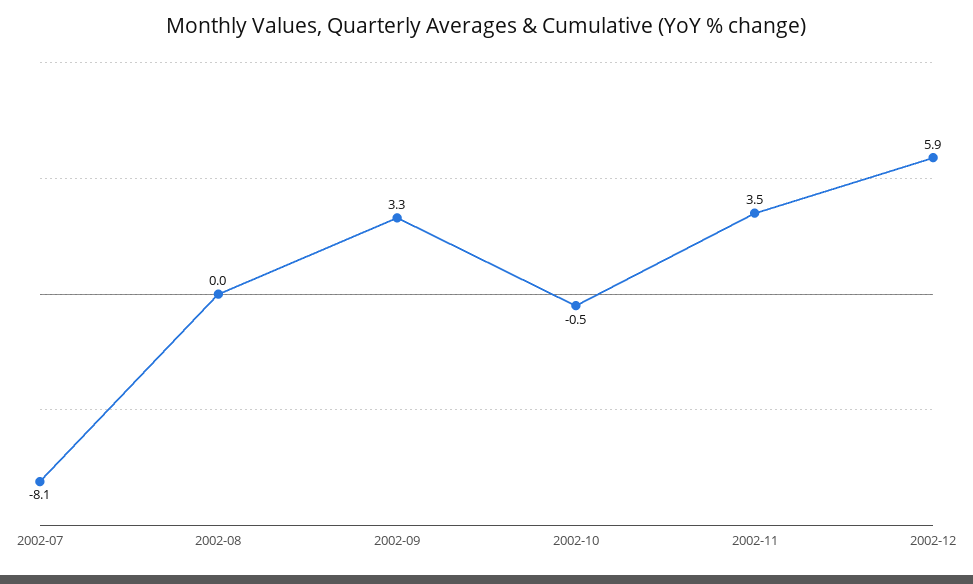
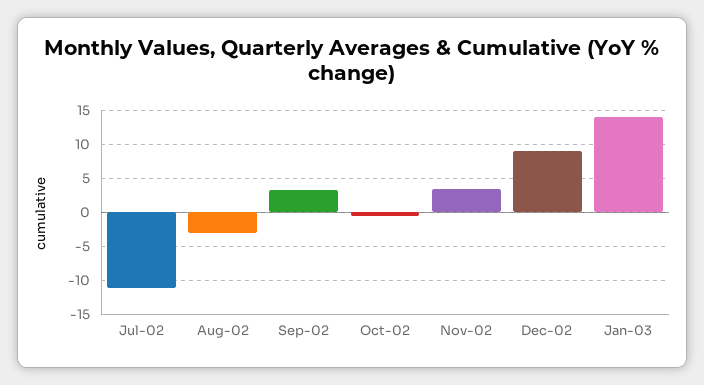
2002-07: -8.1 -> -11
2002-08: 0 -> -3
2002-12: 5.9 -> 9
Jan-03: none -> 14

